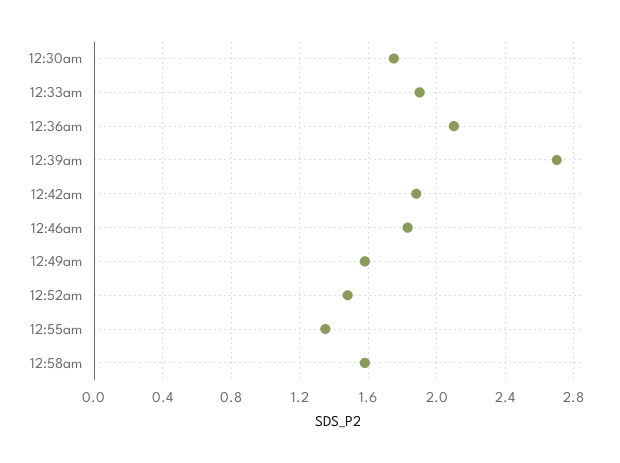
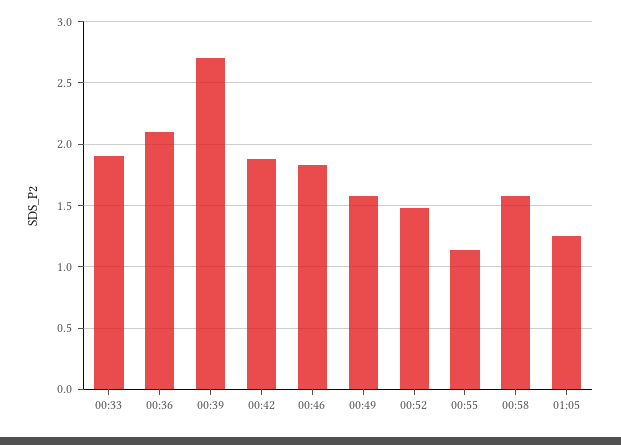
12:30am: 1.75 -> none
12:55am: 1.35 -> 1.15
01:05: none -> 1.25

